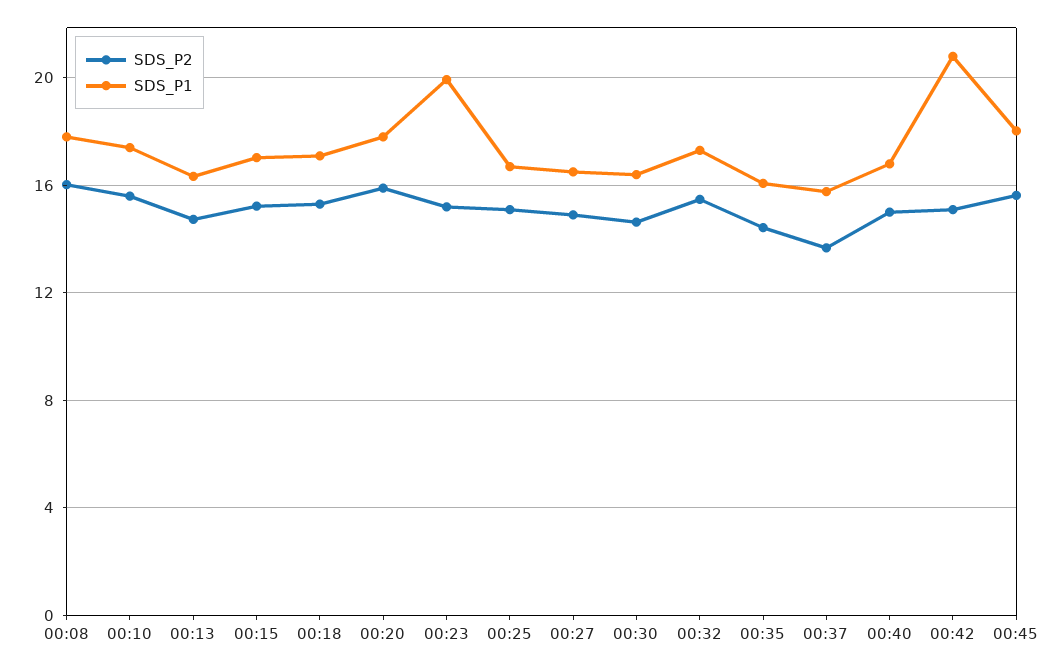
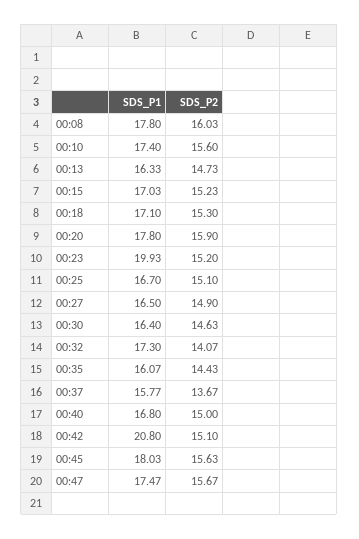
SDS_P2, 00:32: 15.5 -> 14.07
SDS_P1, 00:47: none -> 17.47
SDS_P2, 00:47: none -> 15.67

